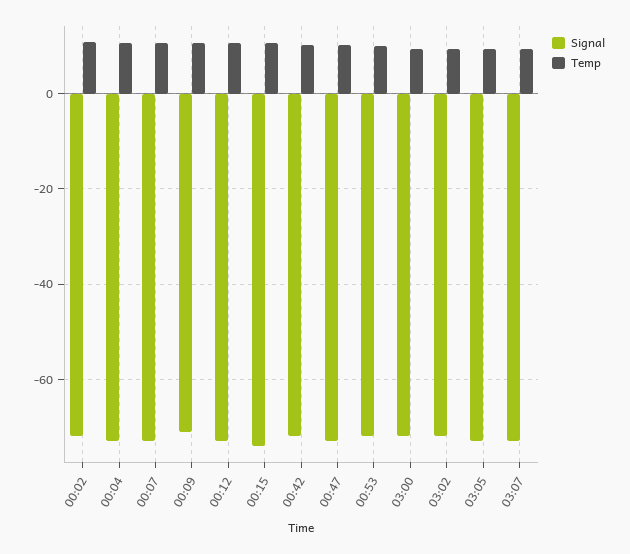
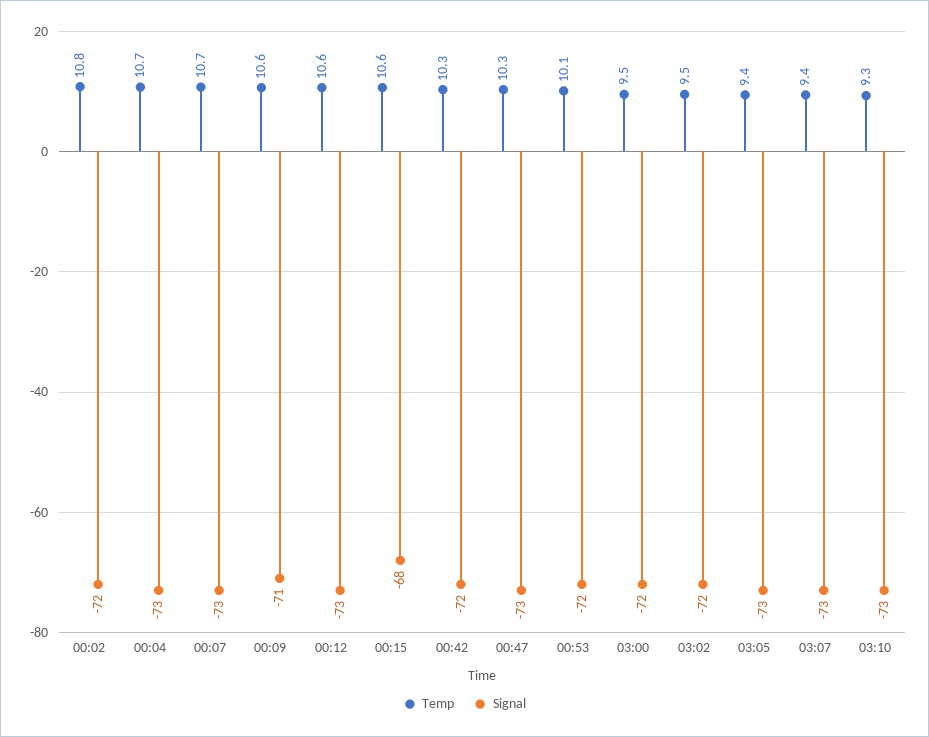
Signal, 00:15: -74 -> -68
Temp, 03:10: none -> 9.3
Signal, 03:10: none -> -73

